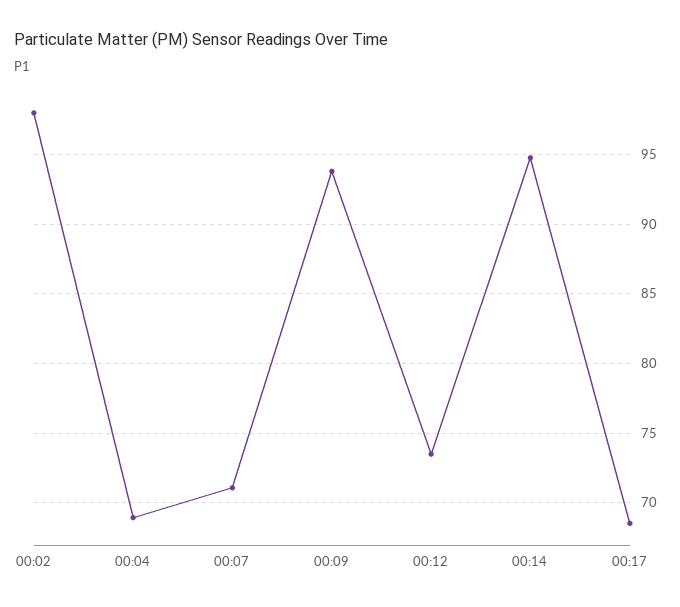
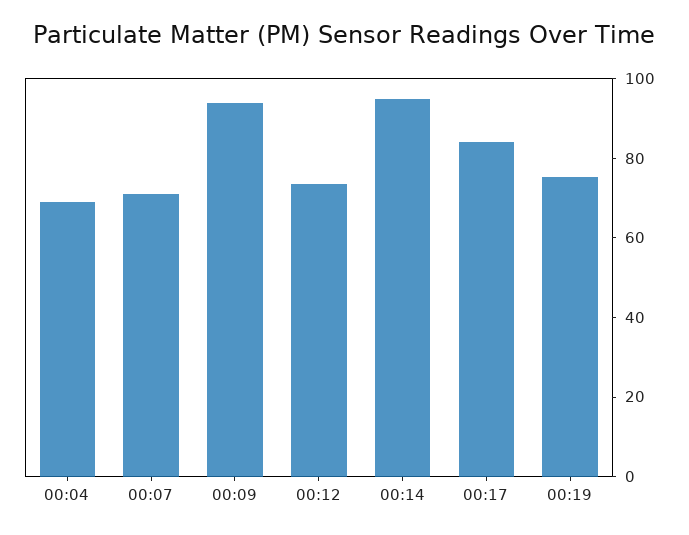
00:02: 98 -> none
00:17: 68.5 -> 85
00:19: none -> 75

